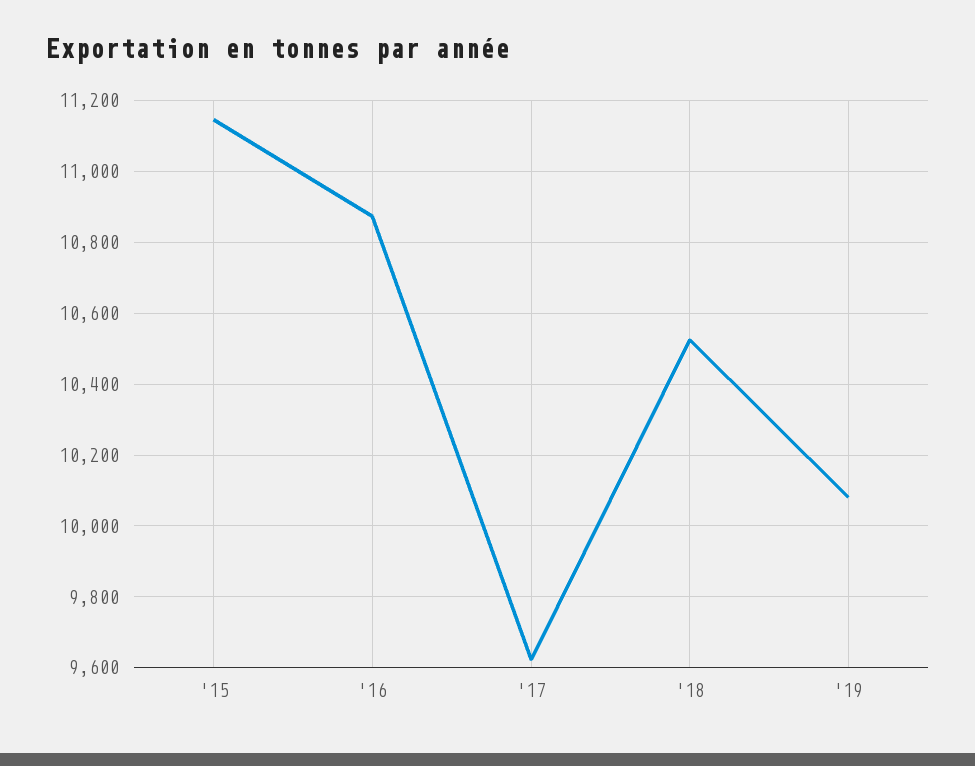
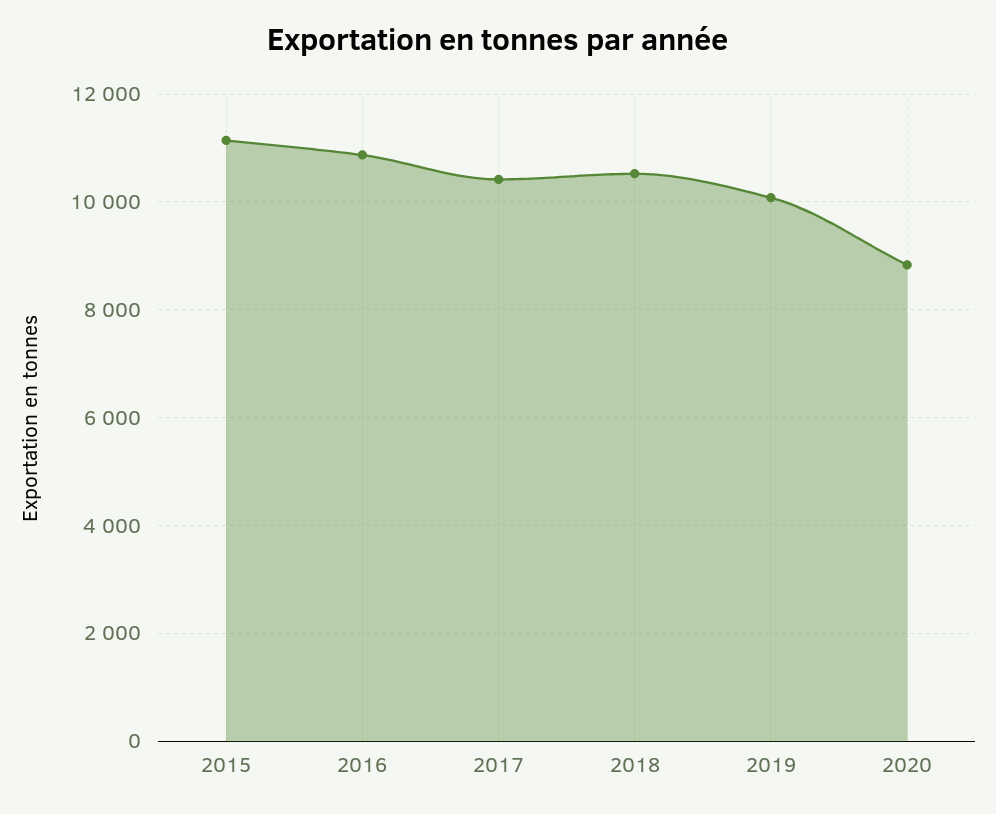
'17: 9620 -> 10400
2020: none -> 8800

